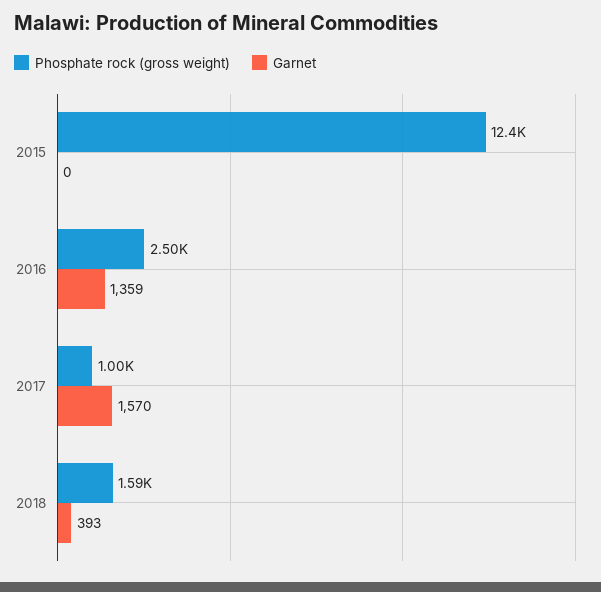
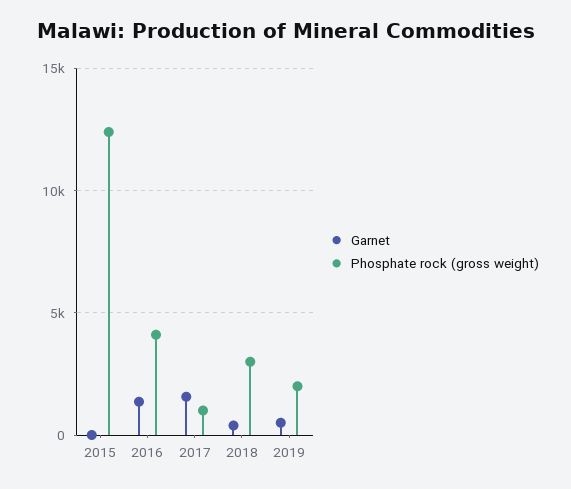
Phosphate rock (gross weight), 2016: 2500 -> 4000
Phosphate rock (gross weight), 2018: 1590 -> 3000
Garnet, 2019: none -> 500
Phosphate rock (gross weight), 2019: none -> 2000

